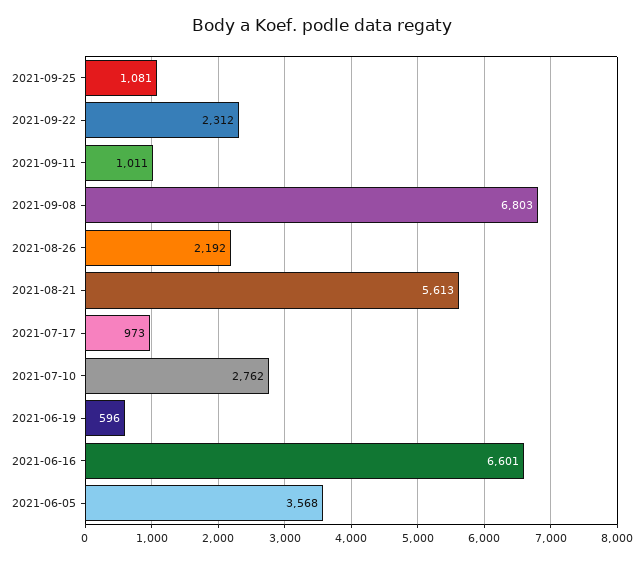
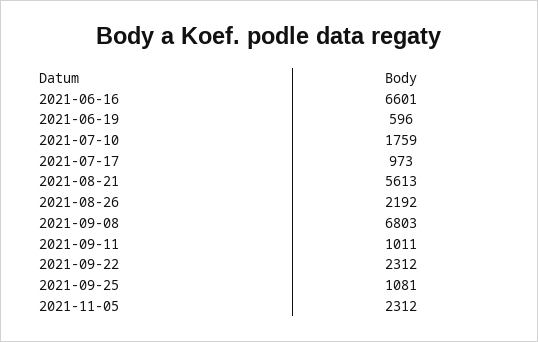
2021-07-10: 2762 -> 1759
2021-06-05: 3568 -> none
2021-11-05: none -> 2312

